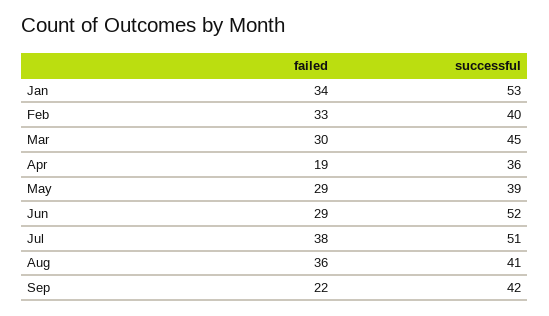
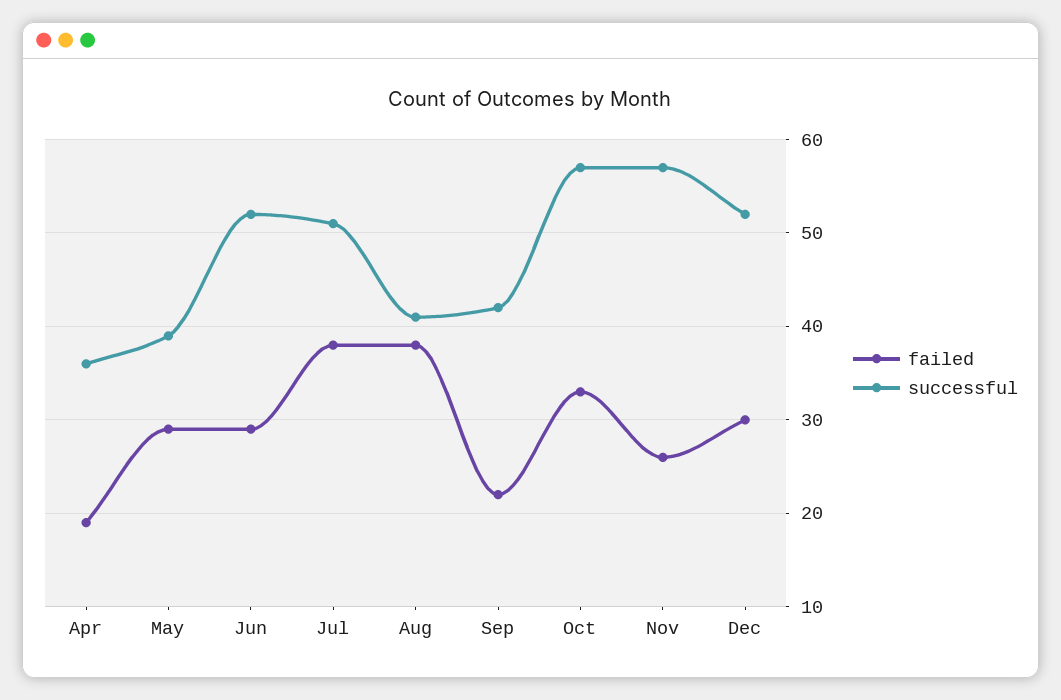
failed, Jan: 34 -> none
successful, Jan: 53 -> none
failed, Feb: 33 -> none
successful, Feb: 40 -> none
failed, Mar: 30 -> none
successful, Mar: 45 -> none
failed, Aug: 36 -> 38
failed, Oct: none -> 33
successful, Oct: none -> 57
failed, Nov: none -> 26
successful, Nov: none -> 57
failed, Dec: none -> 30
successful, Dec: none -> 52

